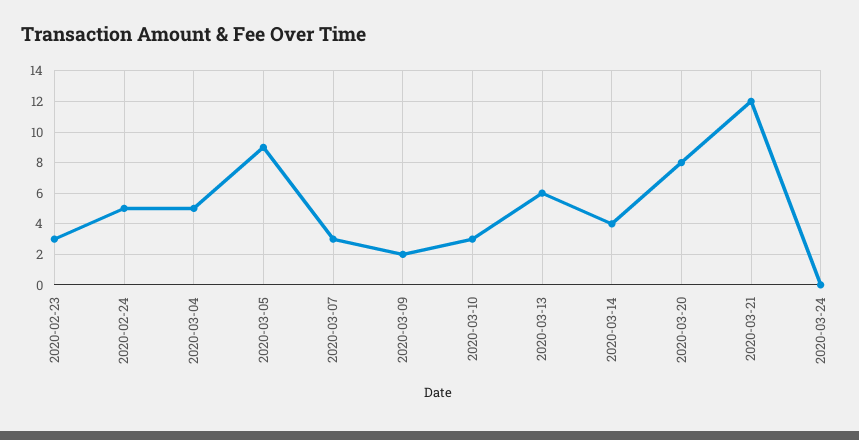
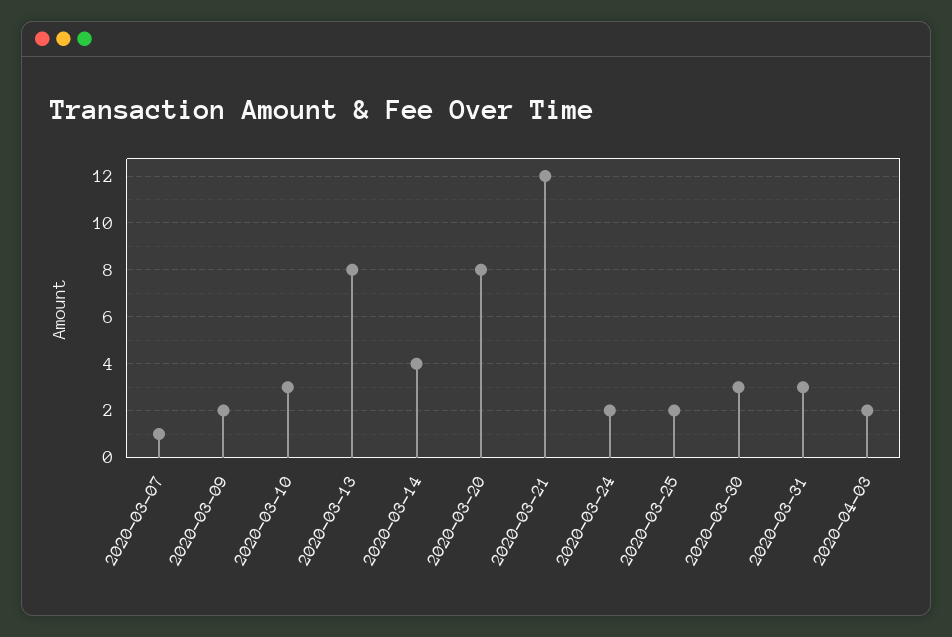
2020-02-23: 3 -> none
2020-02-24: 5 -> none
2020-03-04: 5 -> none
2020-03-05: 9 -> none
2020-03-07: 3 -> 1
2020-03-13: 6 -> 8
2020-03-24: 0 -> 2
2020-03-25: none -> 2
2020-03-30: none -> 3
2020-03-31: none -> 3
2020-04-03: none -> 2

